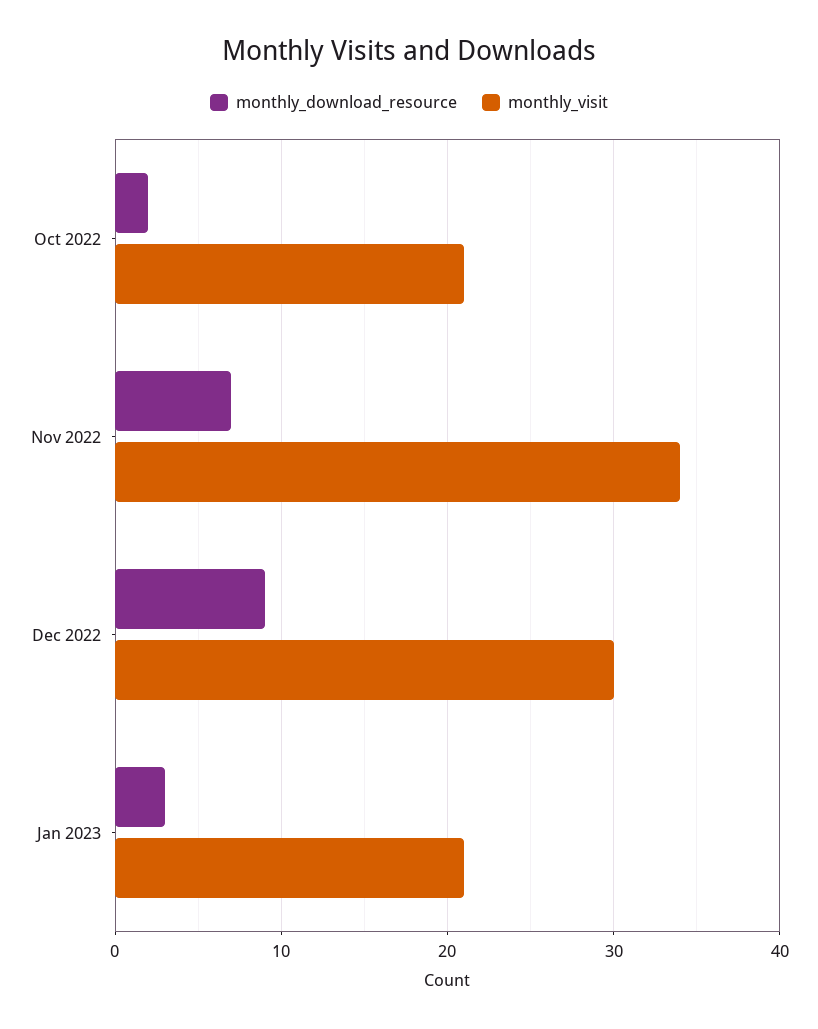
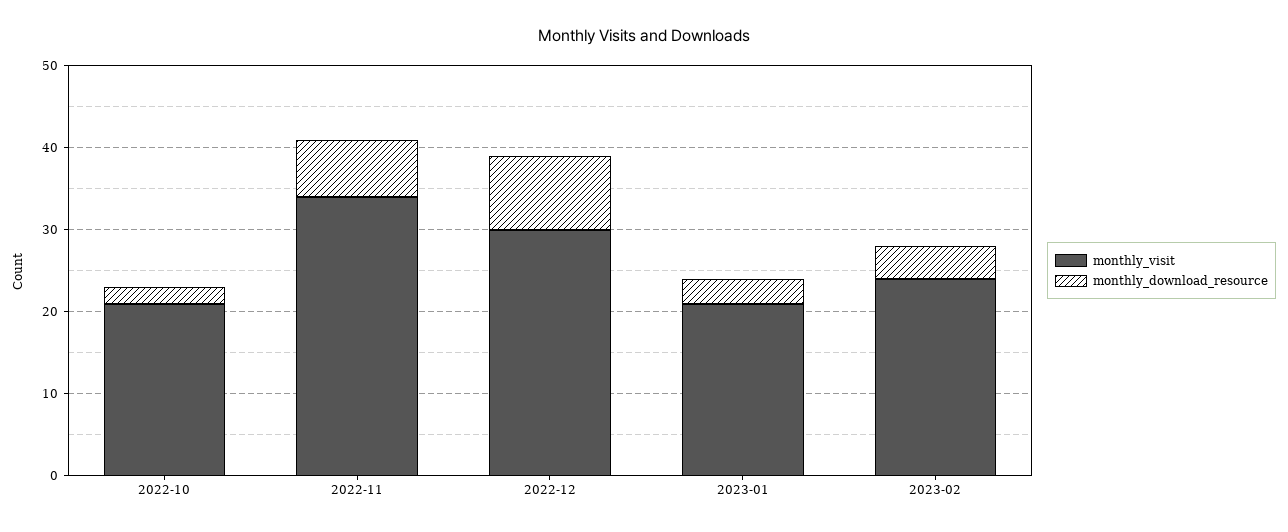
monthly_visit, 2023-02: none -> 24
monthly_download_resource, 2023-02: none -> 4

